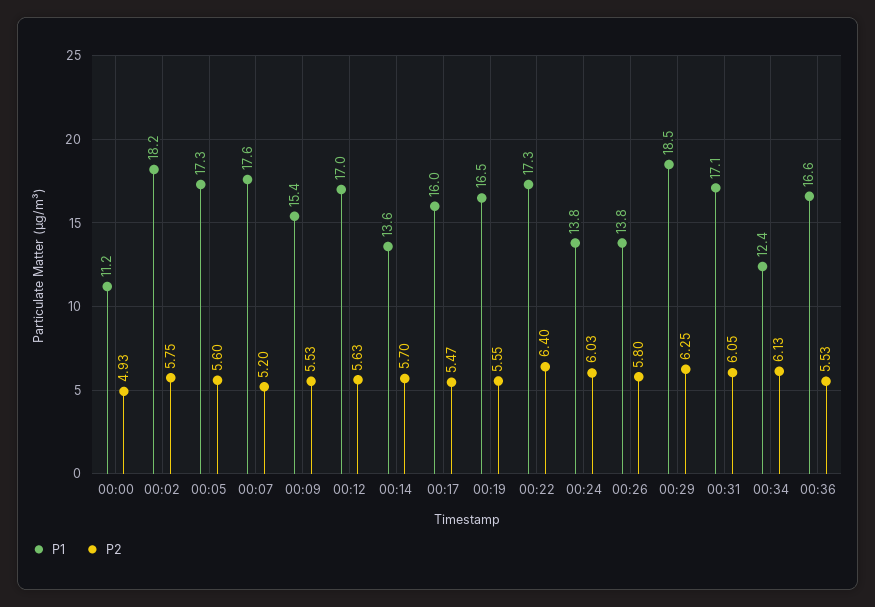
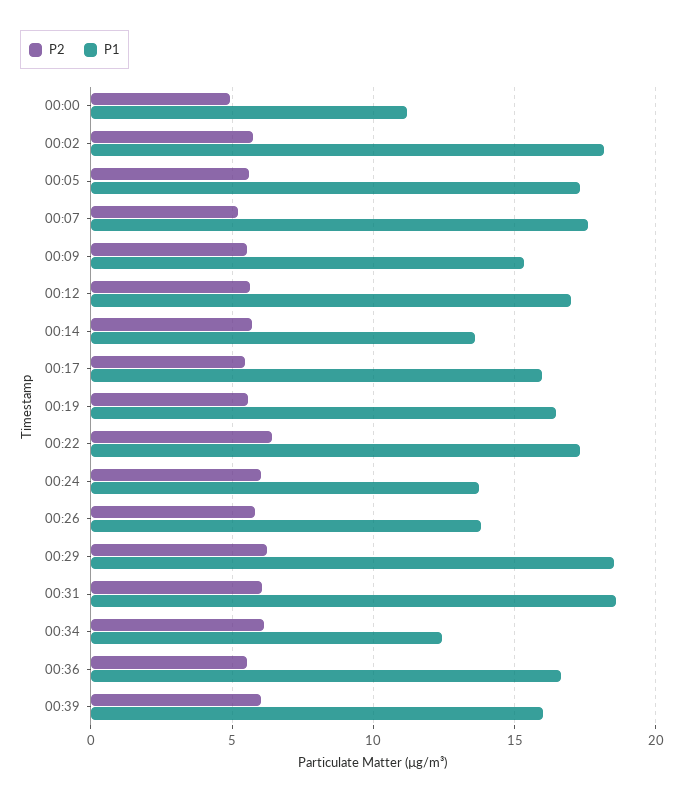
P1, 00:31: 17.1 -> 18.5
P2, 00:39: none -> 6
P1, 00:39: none -> 16

